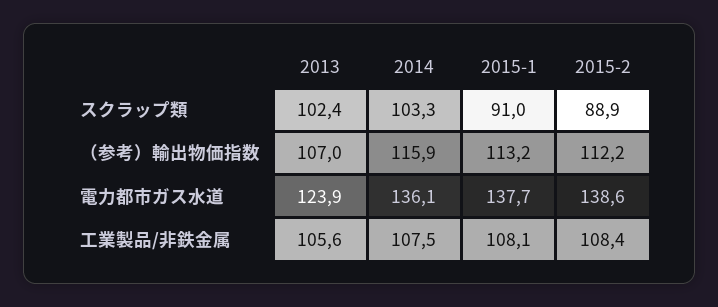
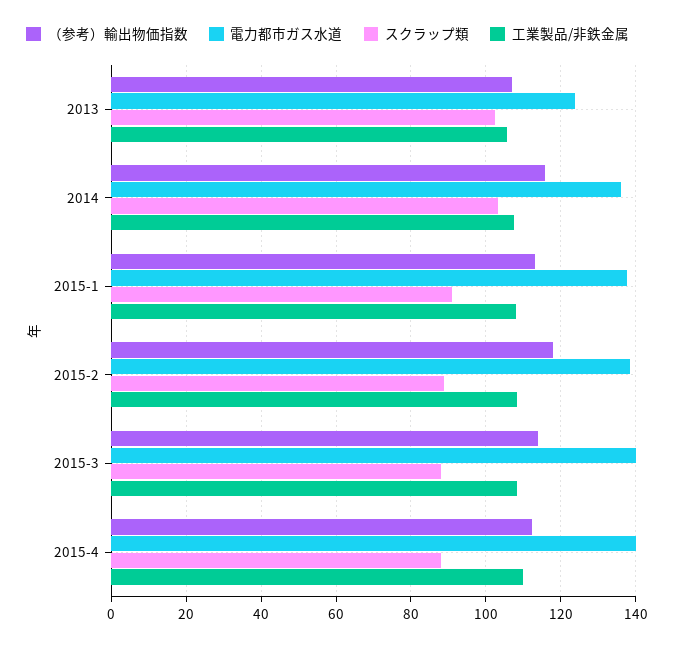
（参考）輸出物価指数, 2015-2: 112.2 -> 118
（参考）輸出物価指数, 2015-3: none -> 114
電力都市ガス水道, 2015-3: none -> 140
スクラップ類, 2015-3: none -> 88
工業製品/非鉄金属, 2015-3: none -> 108
（参考）輸出物価指数, 2015-4: none -> 112
電力都市ガス水道, 2015-4: none -> 140
スクラップ類, 2015-4: none -> 88
工業製品/非鉄金属, 2015-4: none -> 110

